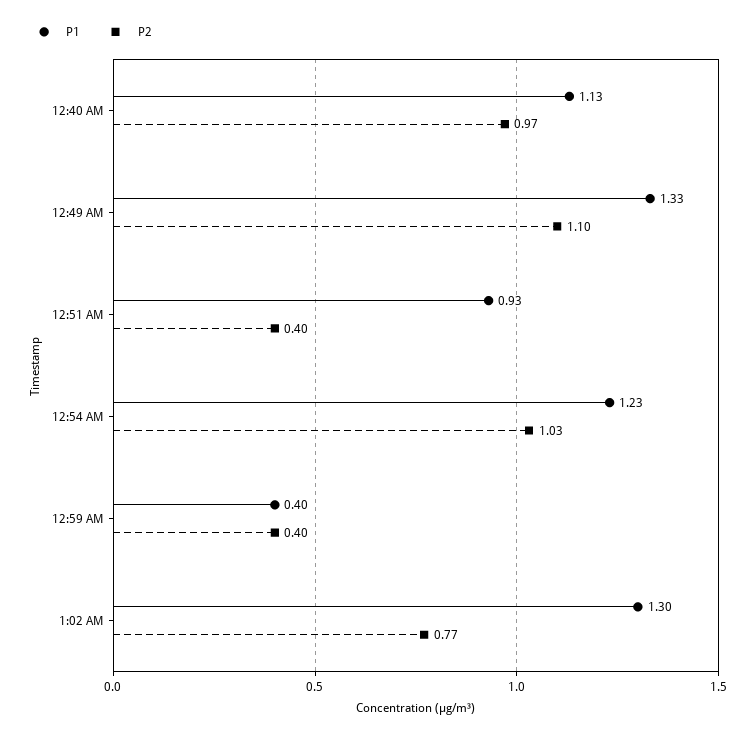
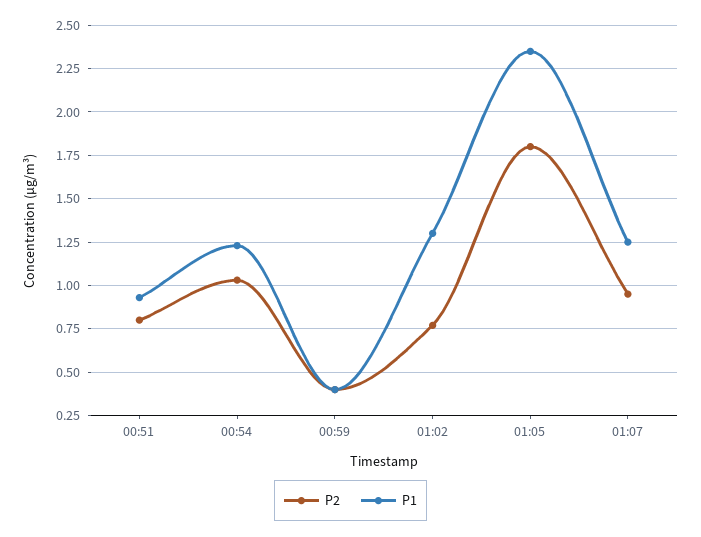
P1, 12:40 AM: 1.13 -> none
P2, 12:40 AM: 0.97 -> none
P1, 12:49 AM: 1.33 -> none
P2, 12:49 AM: 1.1 -> none
P2, 12:51 AM: 0.4 -> 0.8
P2, 01:05: none -> 1.8
P1, 01:05: none -> 2.35
P2, 01:07: none -> 0.95
P1, 01:07: none -> 1.25

